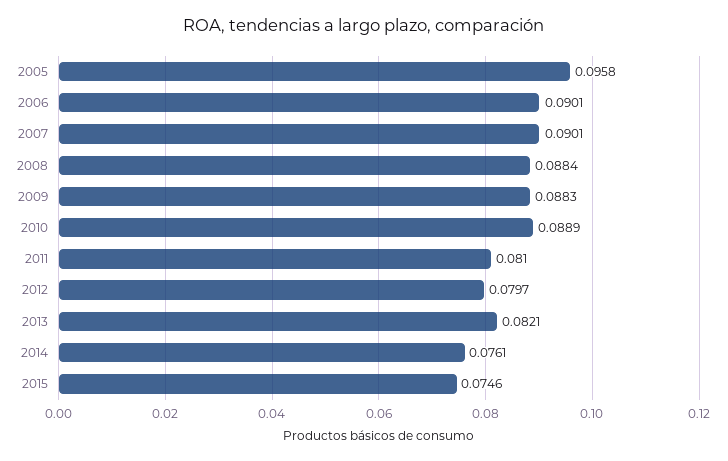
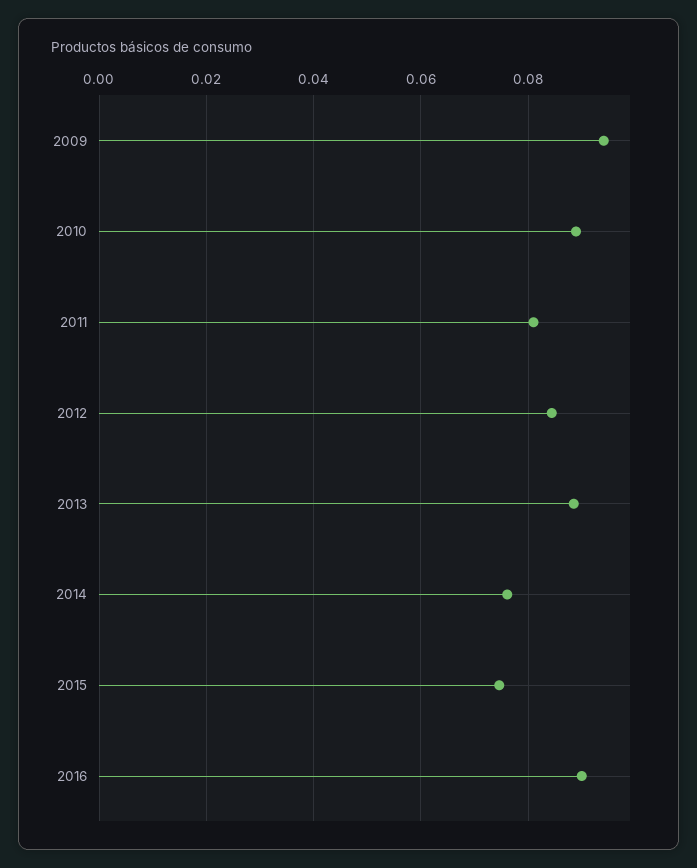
2005: 0.0958 -> none
2006: 0.0901 -> none
2007: 0.0901 -> none
2008: 0.0884 -> none
2009: 0.0883 -> 0.094
2012: 0.0797 -> 0.084
2013: 0.0821 -> 0.088
2016: none -> 0.09

